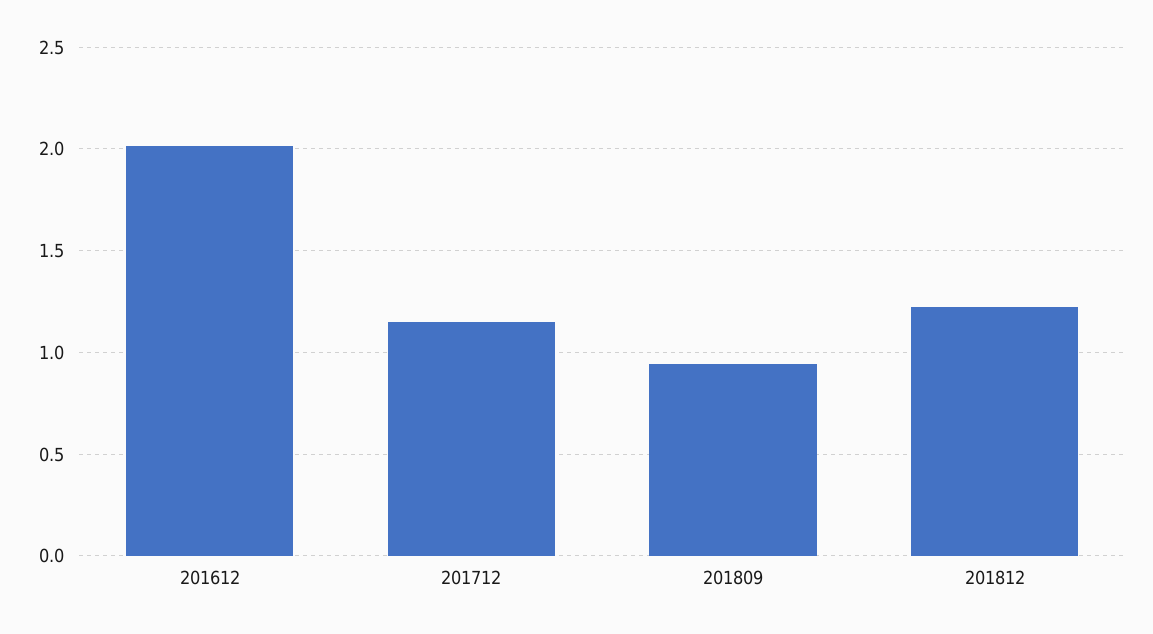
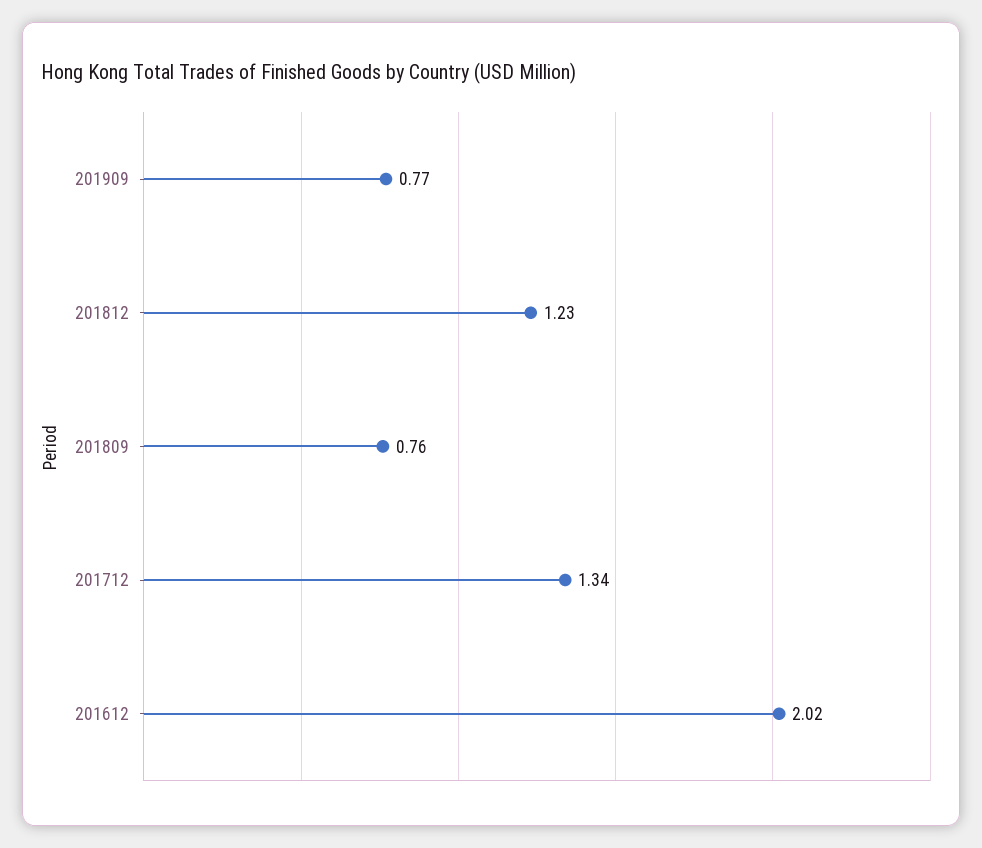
201712: 1.15 -> 1.34
201809: 0.95 -> 0.76
201909: none -> 0.77

